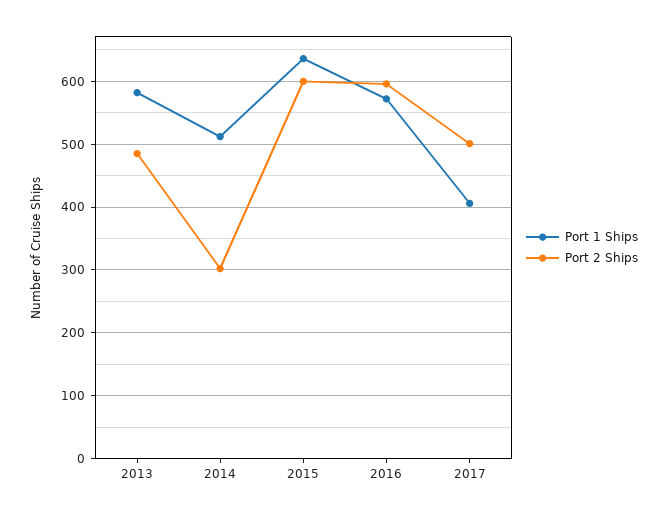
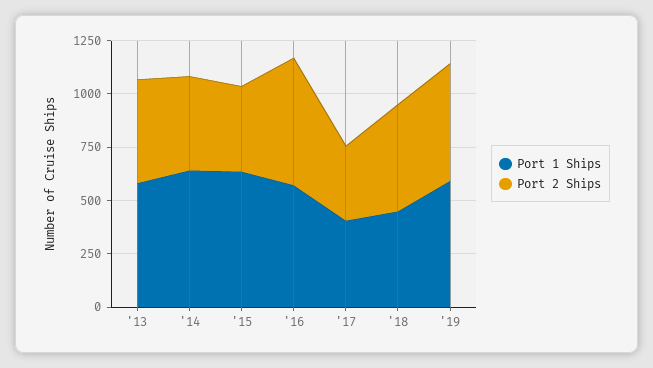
Port 1 Ships, 2014: 510 -> 650
Port 2 Ships, 2014: 300 -> 450
Port 2 Ships, 2015: 600 -> 400
Port 2 Ships, 2017: 500 -> 350
Port 1 Ships, '18: none -> 450
Port 2 Ships, '18: none -> 500
Port 1 Ships, '19: none -> 600
Port 2 Ships, '19: none -> 550

